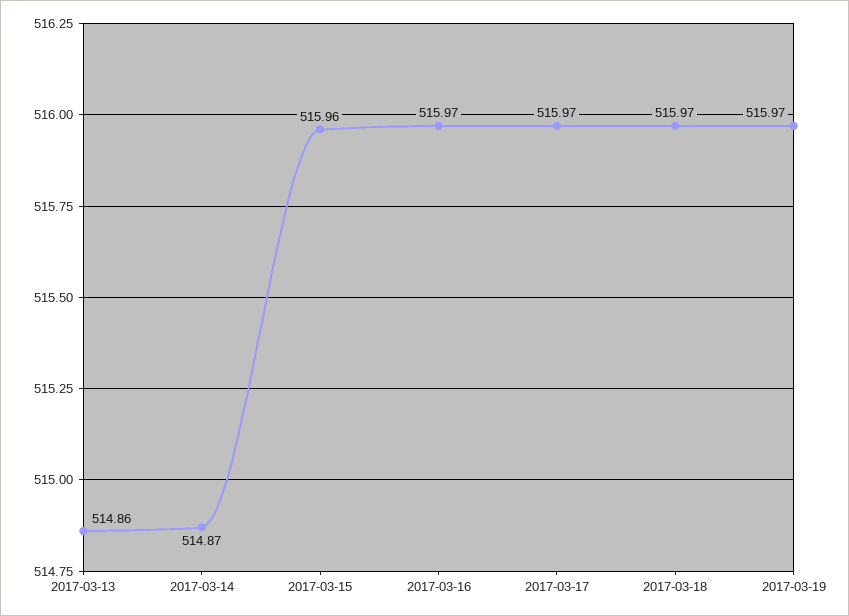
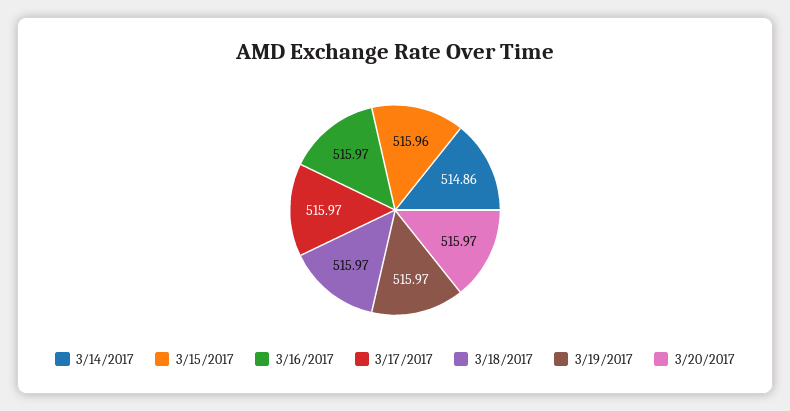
2017-03-13: 514.86 -> none
2017-03-14: 514.87 -> 514.86
3/20/2017: none -> 515.97

